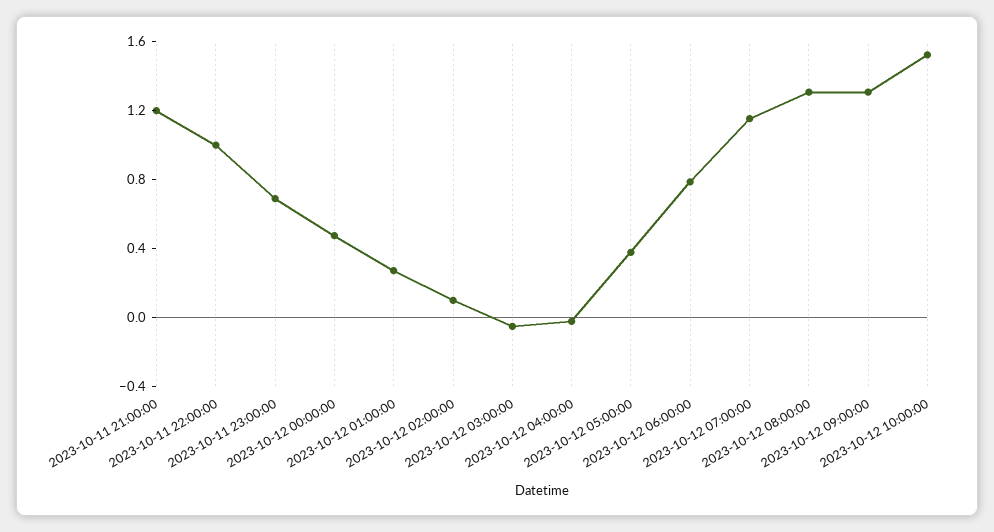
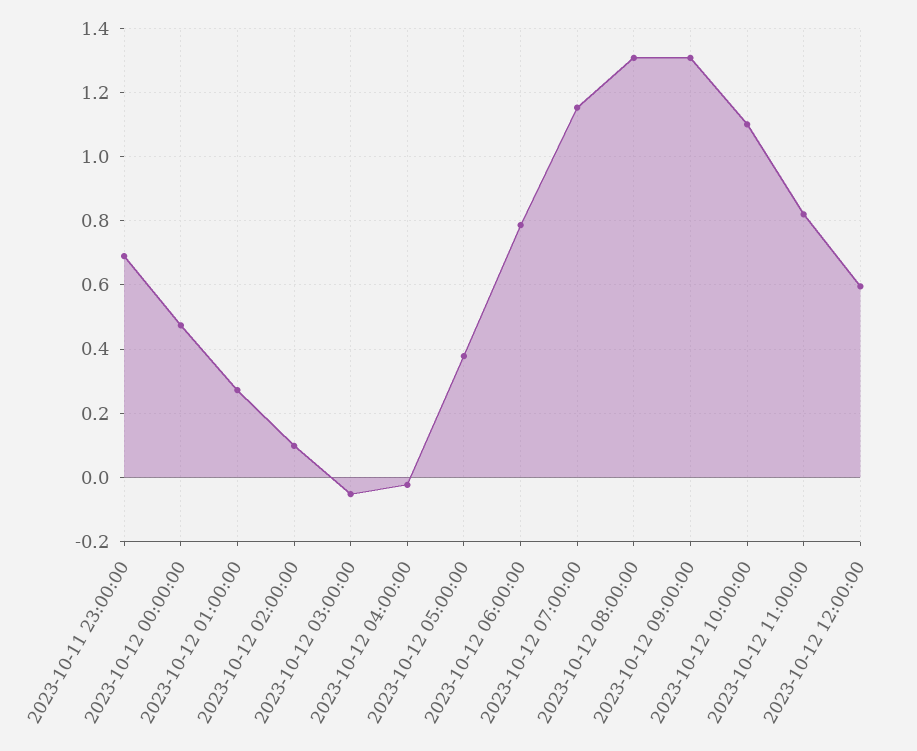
2023-10-11 21:00:00: 1.2 -> none
2023-10-11 22:00:00: 1 -> none
2023-10-12 10:00:00: 1.5 -> 1.1
2023-10-12 11:00:00: none -> 0.82
2023-10-12 12:00:00: none -> 0.6

